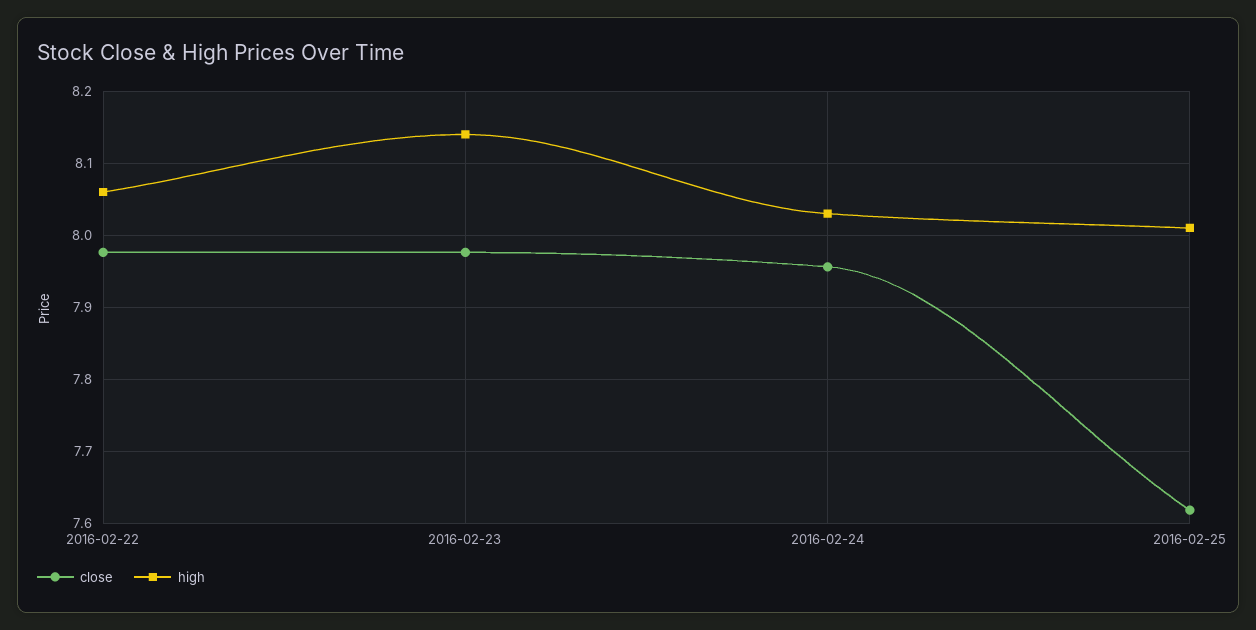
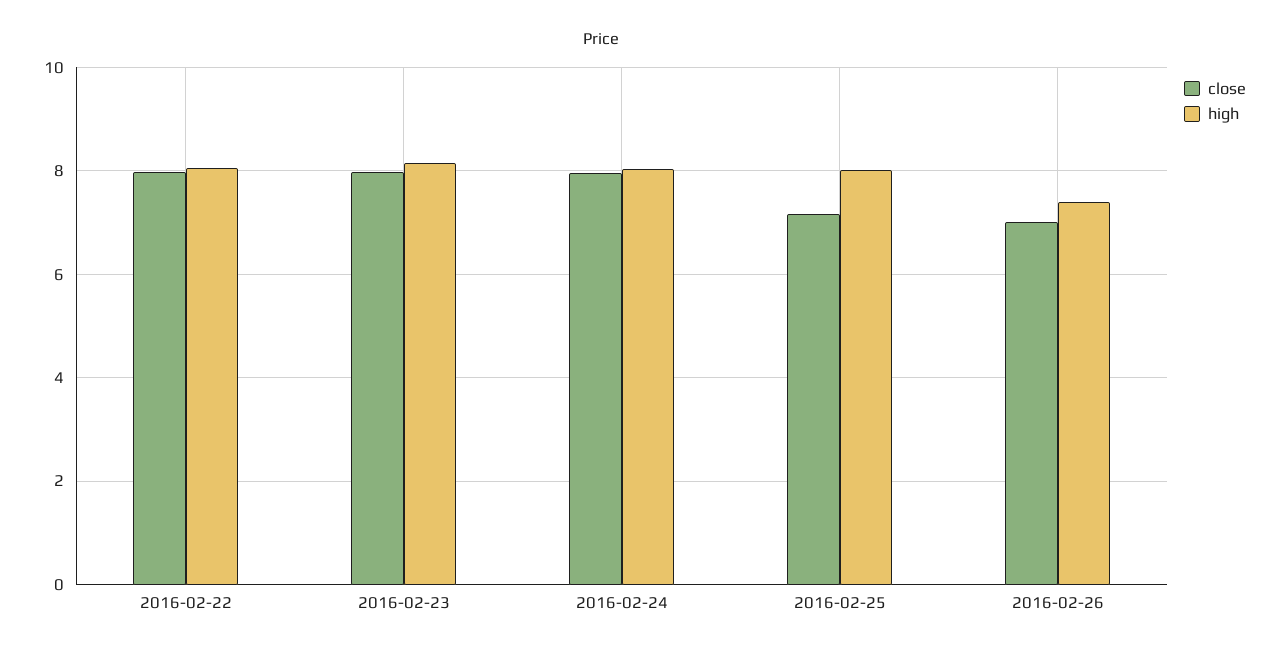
close, 2016-02-25: 7.62 -> 7.2
close, 2016-02-26: none -> 7
high, 2016-02-26: none -> 7.4

